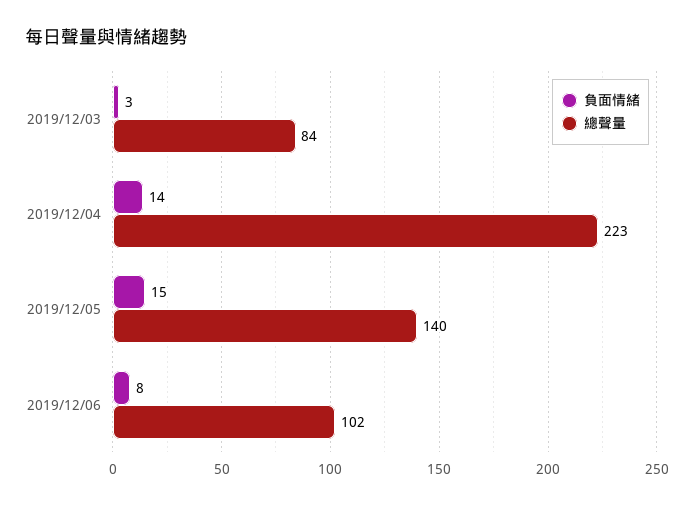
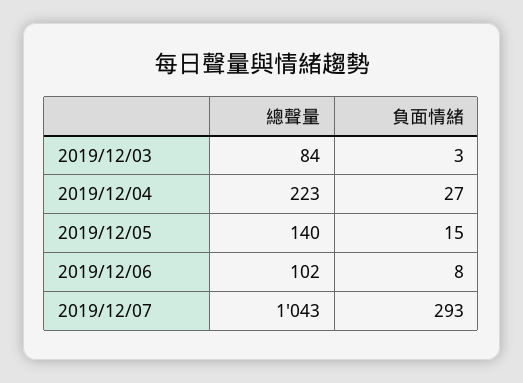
負面情緒, 2019/12/04: 14 -> 27
總聲量, 2019/12/07: none -> 1043
負面情緒, 2019/12/07: none -> 293

